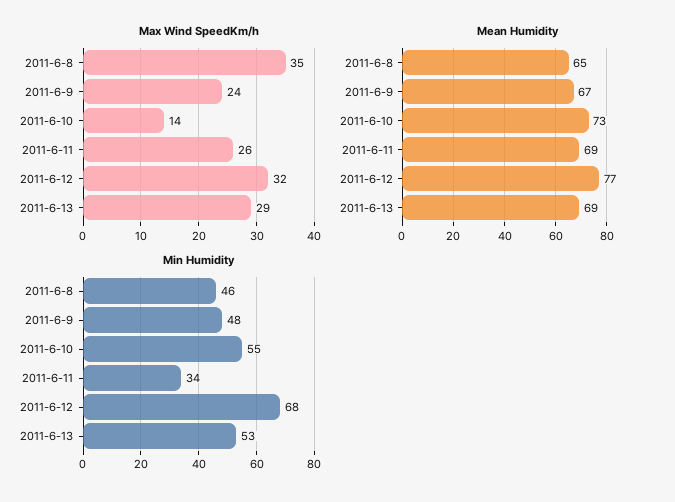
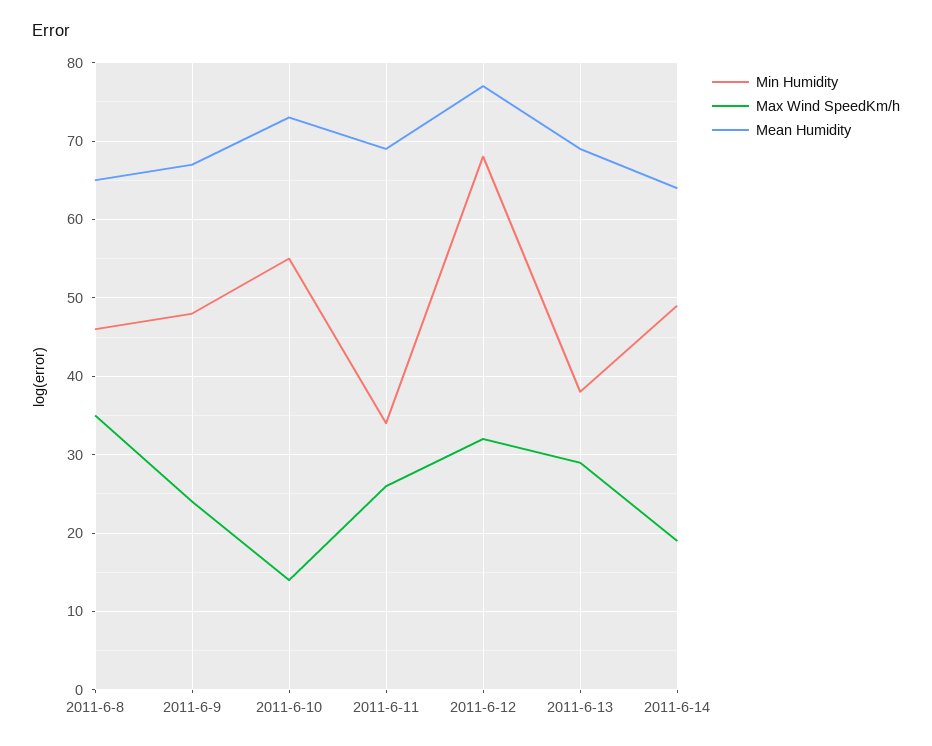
Min Humidity, 2011-6-13: 53 -> 38
Min Humidity, 2011-6-14: none -> 49
Max Wind SpeedKm/h, 2011-6-14: none -> 19
Mean Humidity, 2011-6-14: none -> 64

